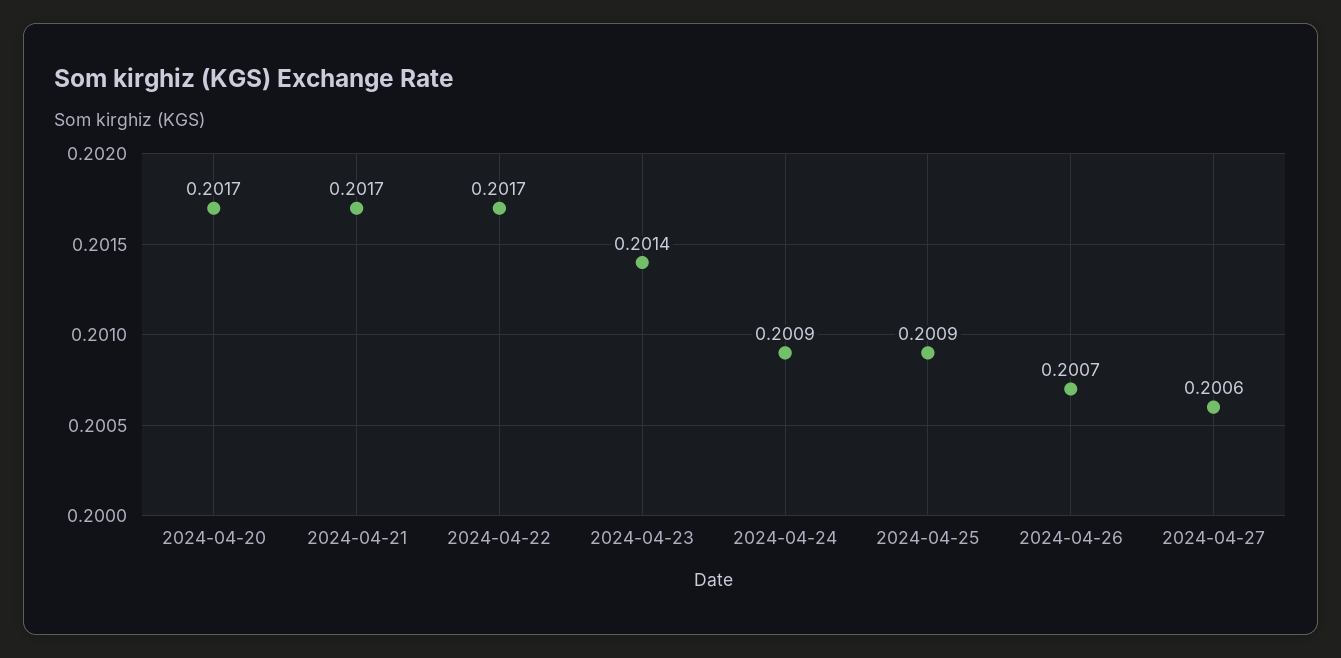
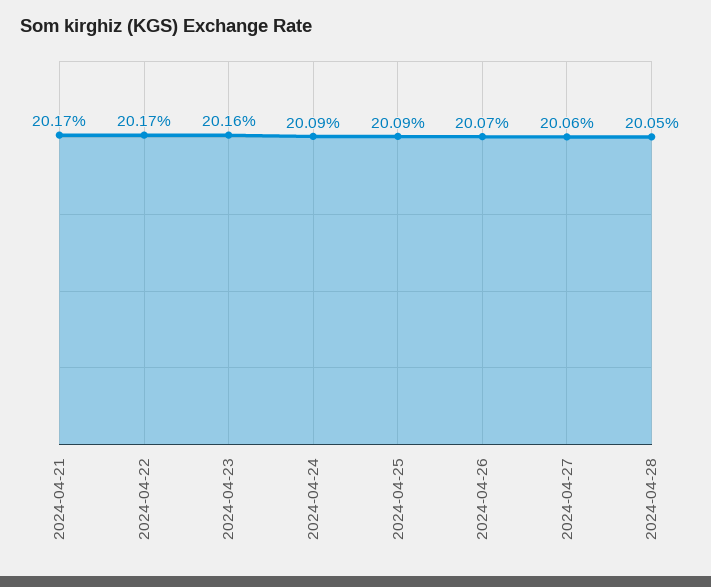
2024-04-20: 0.2017 -> none
2024-04-23: 0.2014 -> 0.2016
2024-04-28: none -> 0.2005

